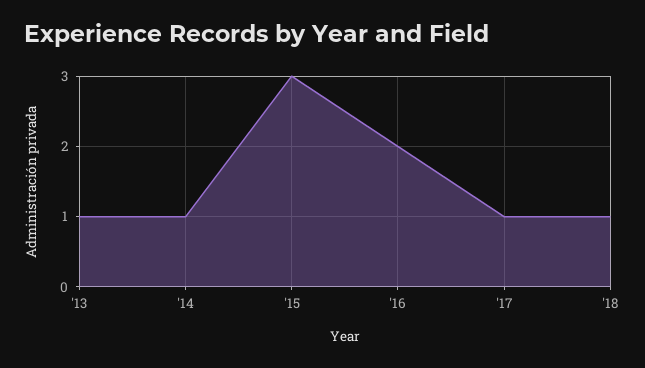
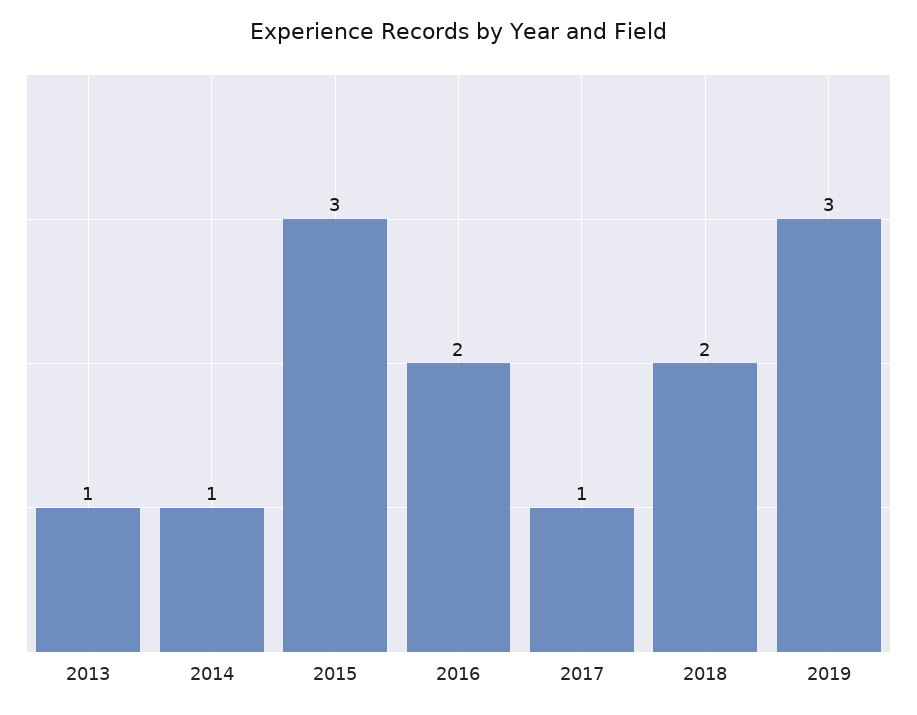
'18: 1 -> 2
2019: none -> 3

